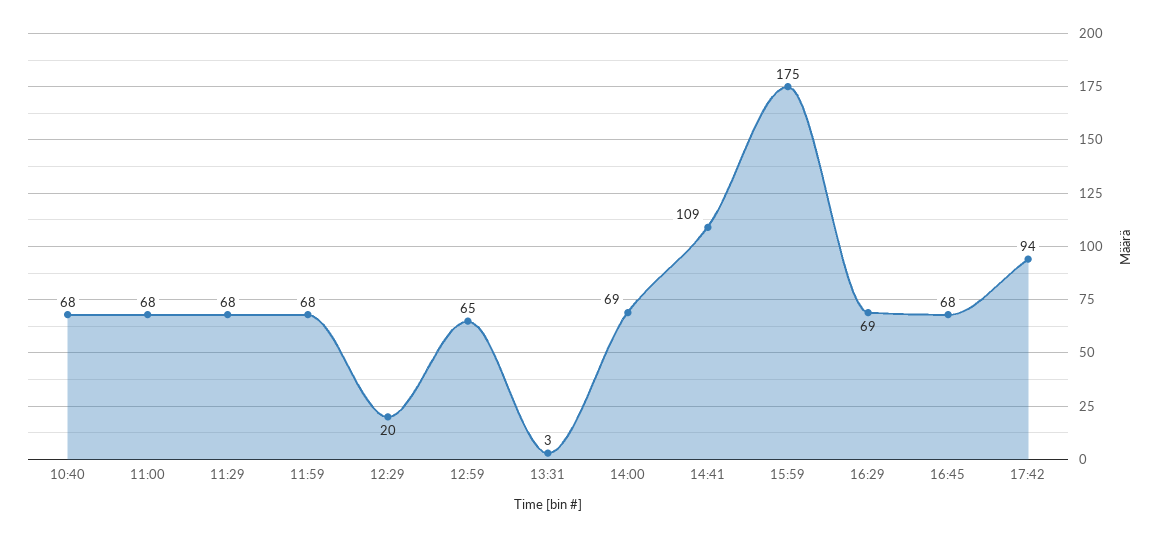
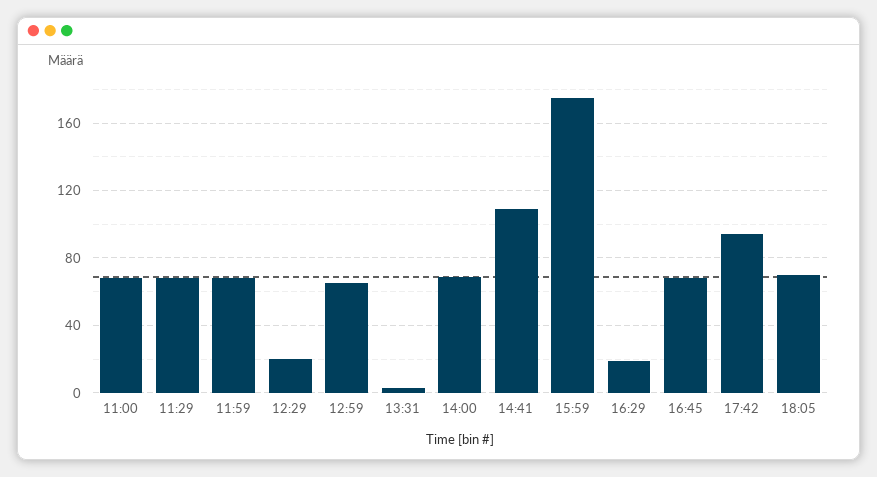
10:40: 68 -> none
16:29: 69 -> 20
18:05: none -> 70

